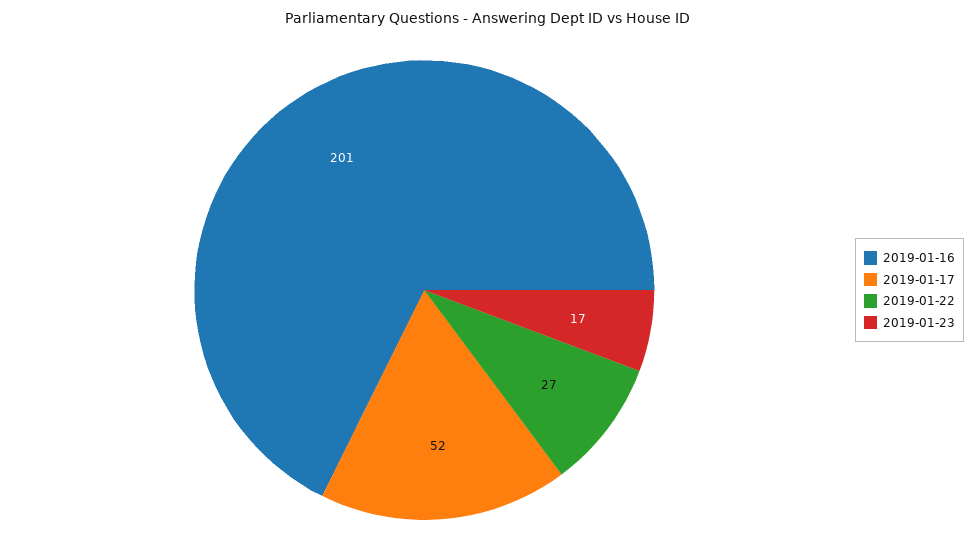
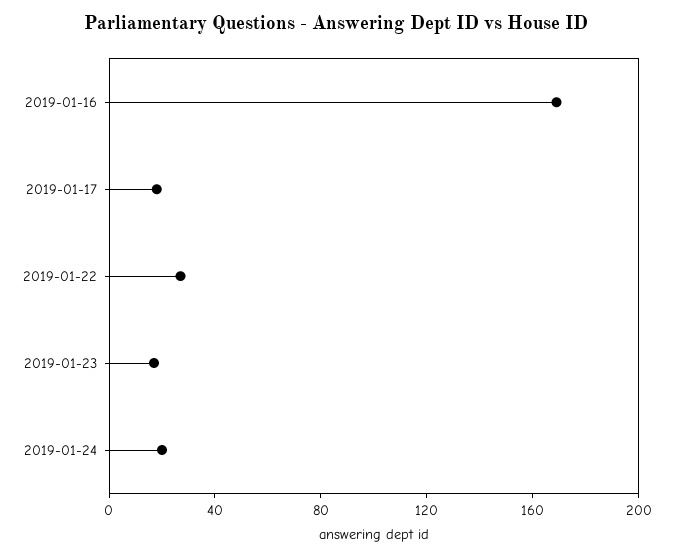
2019-01-16: 201 -> 170
2019-01-17: 52 -> 20
2019-01-24: none -> 20

